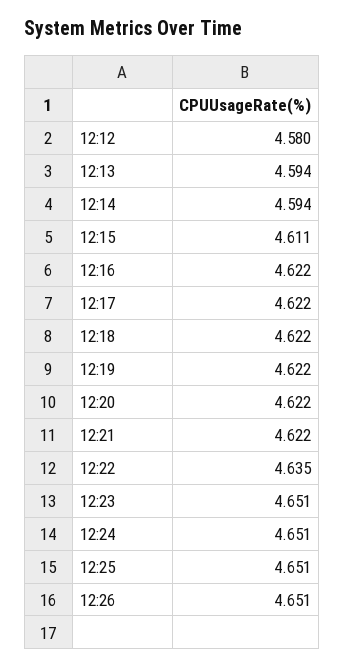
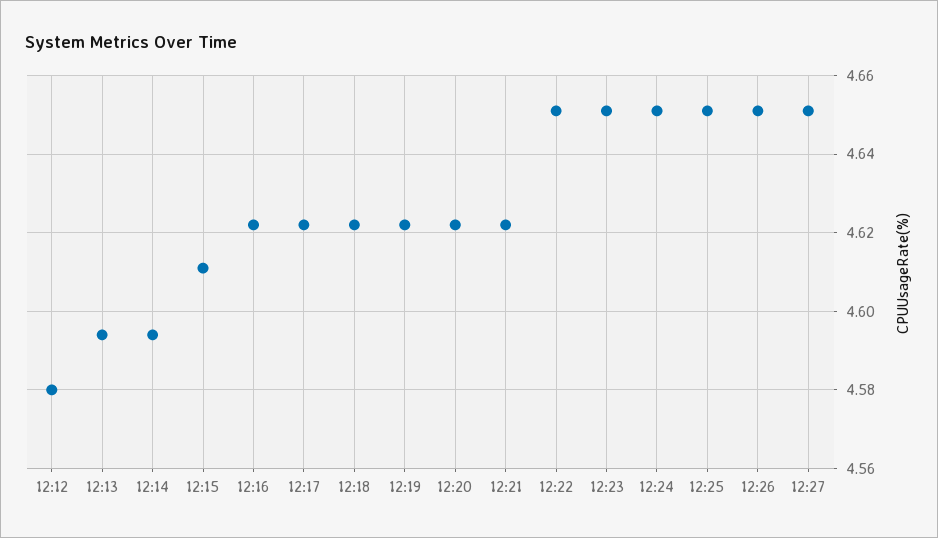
12:22: 4.635 -> 4.65
12:27: none -> 4.65

